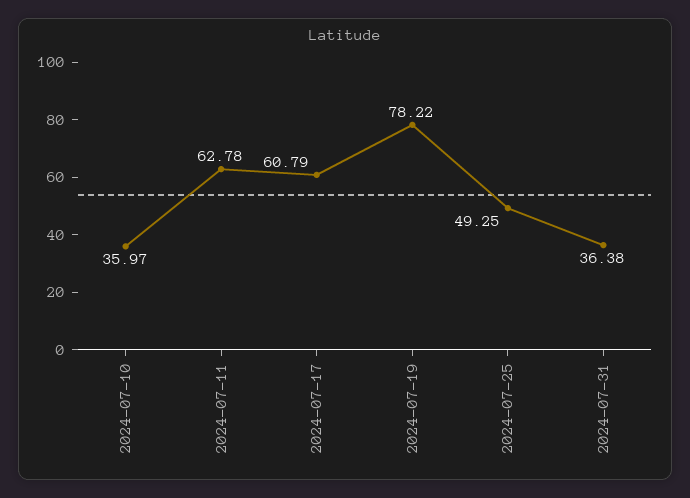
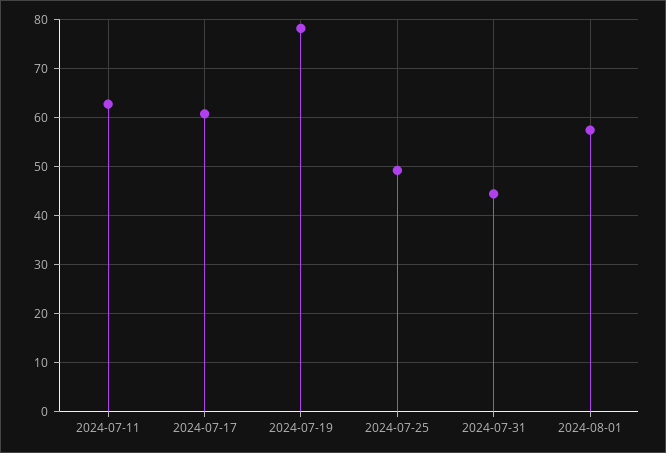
2024-07-10: 35.97 -> none
2024-07-31: 36.38 -> 44
2024-08-01: none -> 58

